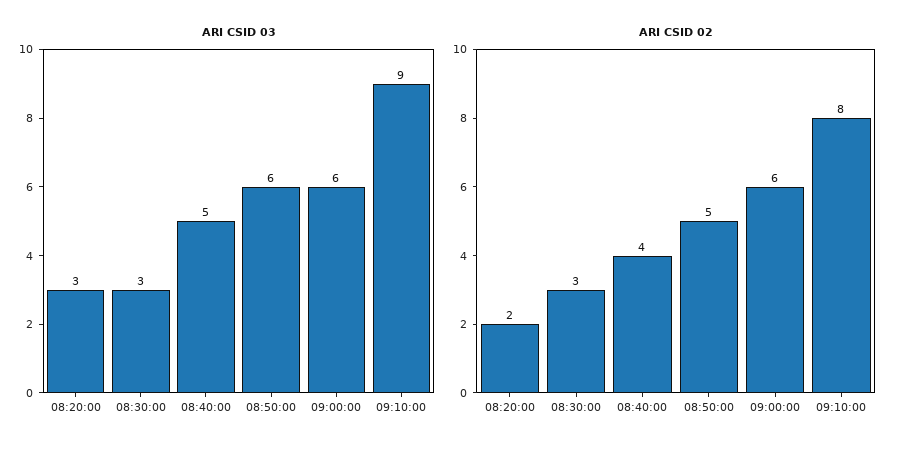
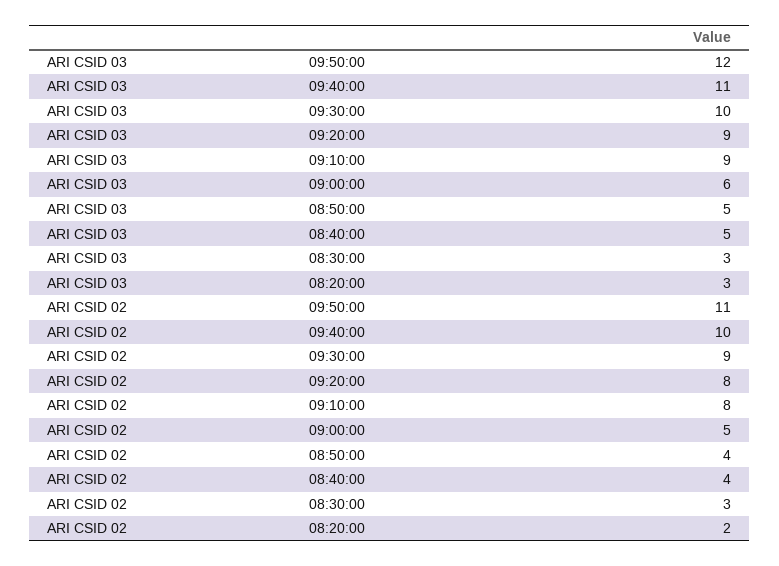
ARI CSID 03, 08:50:00: 6 -> 5
ARI CSID 02, 08:50:00: 5 -> 4
ARI CSID 02, 09:00:00: 6 -> 5
ARI CSID 03, 09:50:00: none -> 12
ARI CSID 03, 09:40:00: none -> 11
ARI CSID 03, 09:30:00: none -> 10
ARI CSID 03, 09:20:00: none -> 9
ARI CSID 02, 09:50:00: none -> 11
ARI CSID 02, 09:40:00: none -> 10
ARI CSID 02, 09:30:00: none -> 9
ARI CSID 02, 09:20:00: none -> 8

